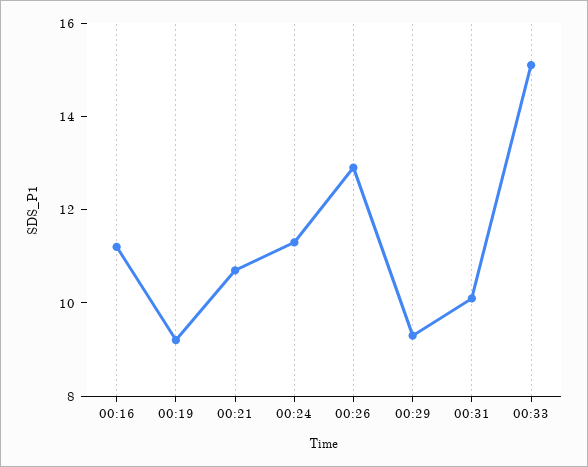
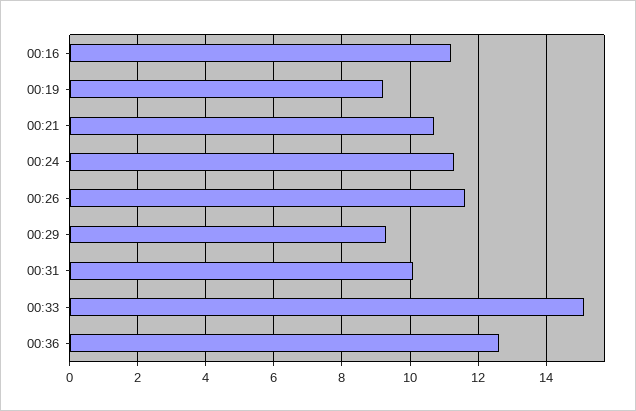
00:26: 13 -> 11.5
00:36: none -> 12.5

